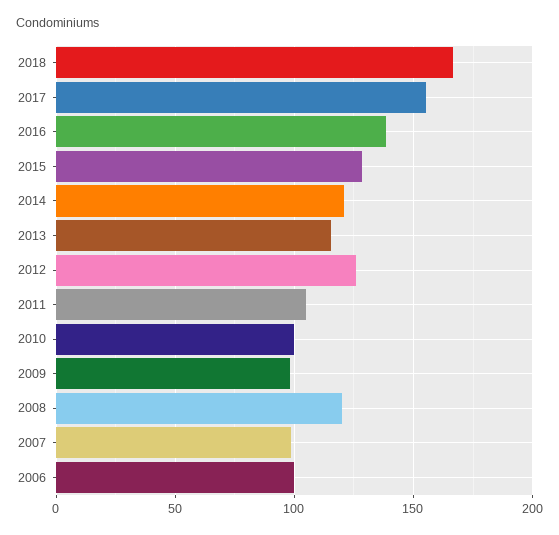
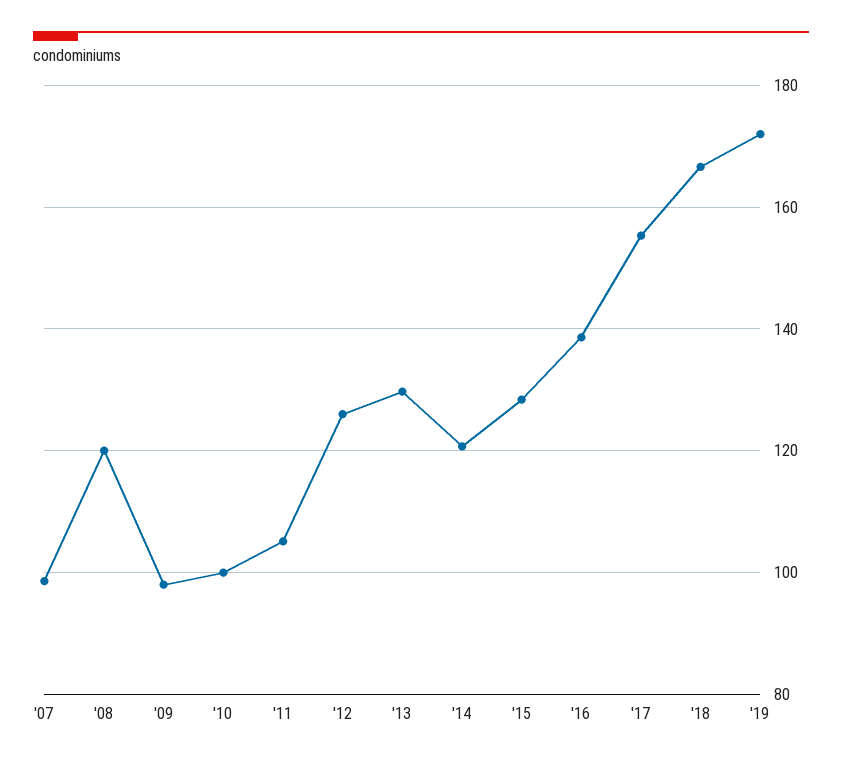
2013: 115 -> 130
2006: 100 -> none
'19: none -> 172

